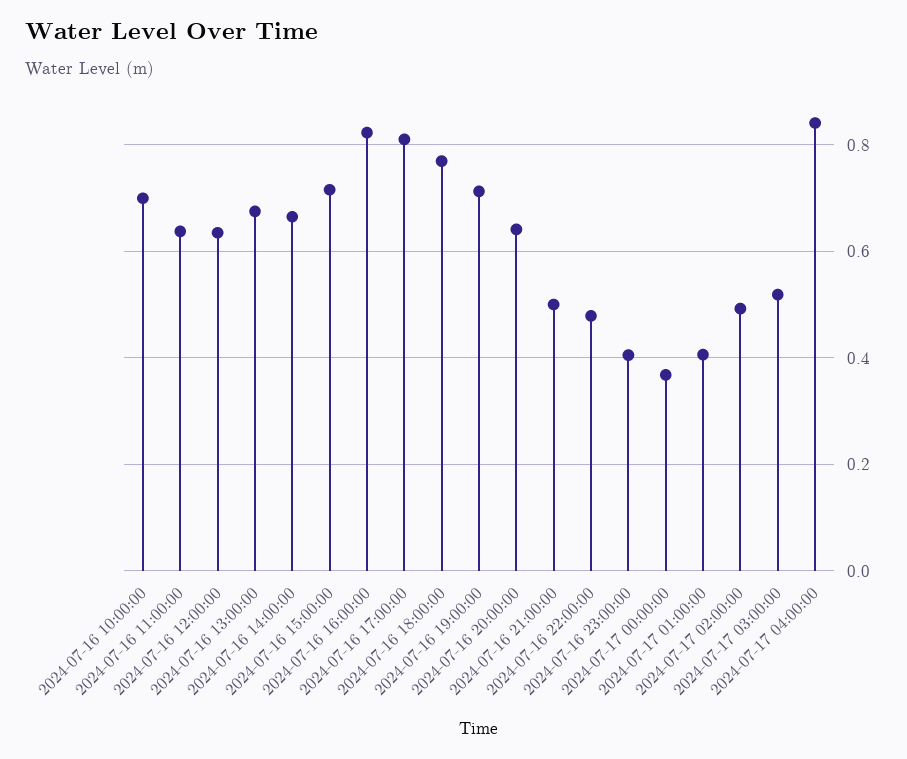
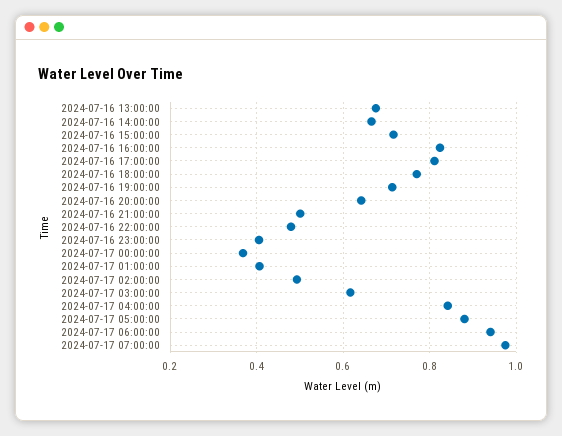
2024-07-16 10:00:00: 0.7 -> none
2024-07-16 11:00:00: 0.64 -> none
2024-07-16 12:00:00: 0.64 -> none
2024-07-17 03:00:00: 0.52 -> 0.62
2024-07-17 05:00:00: none -> 0.88
2024-07-17 06:00:00: none -> 0.94
2024-07-17 07:00:00: none -> 0.98

